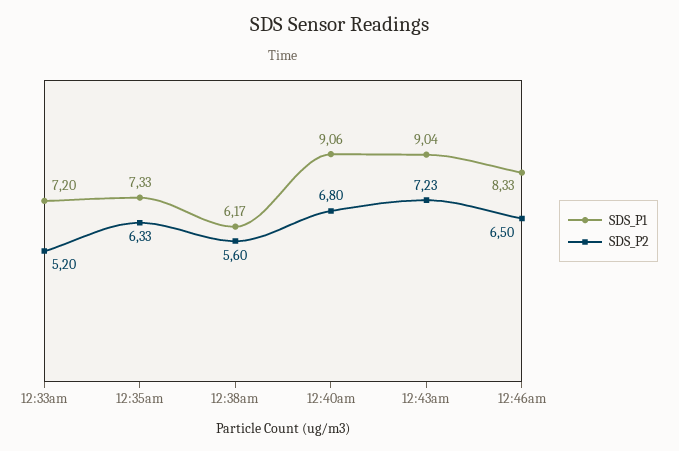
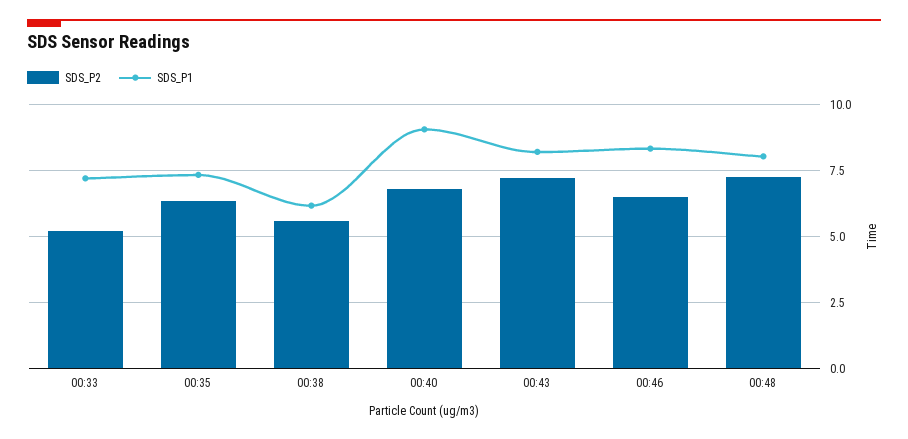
SDS_P1, 12:43am: 9.04 -> 8.25
SDS_P2, 00:48: none -> 7.25
SDS_P1, 00:48: none -> 8

